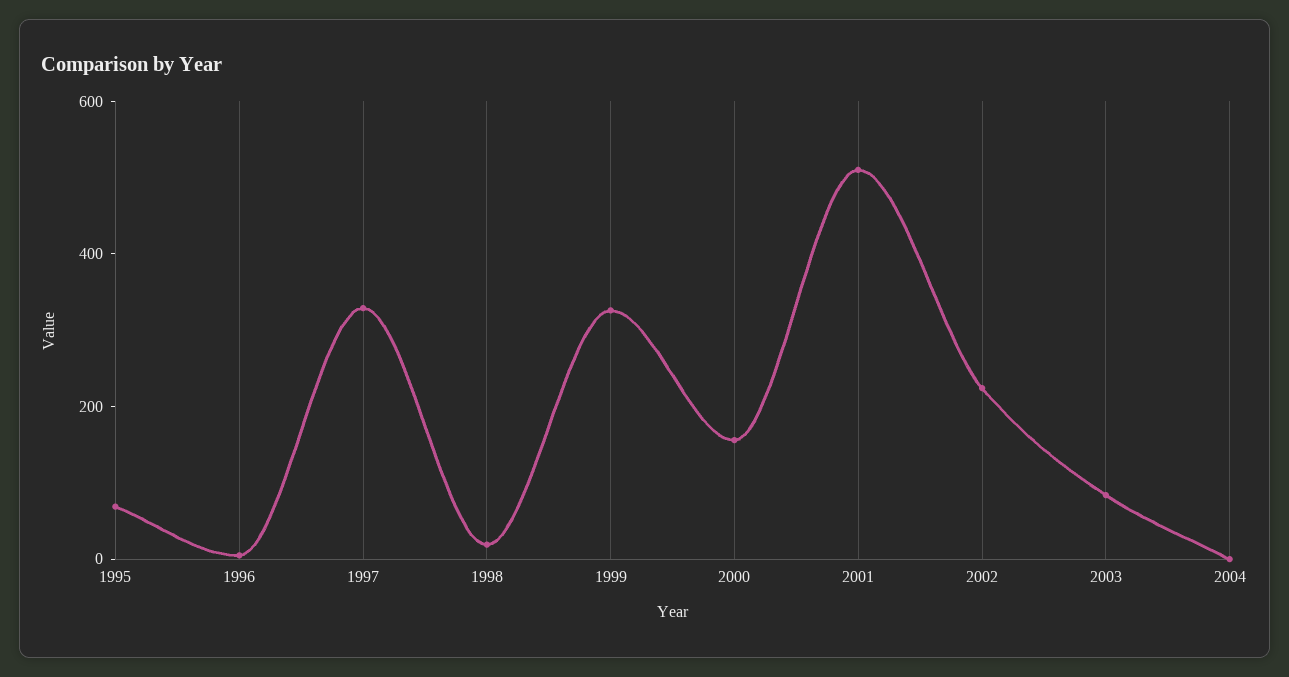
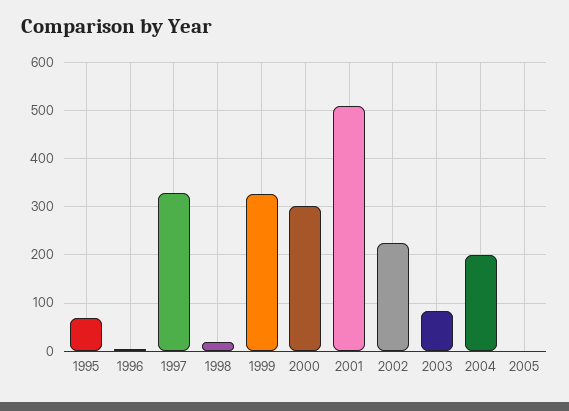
2000: 150 -> 300
2004: 0 -> 200
2005: none -> 0

